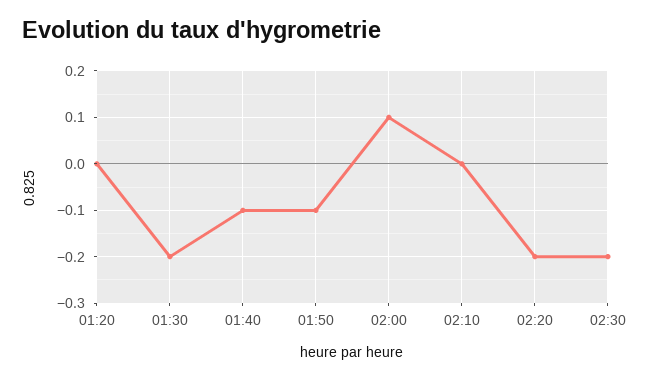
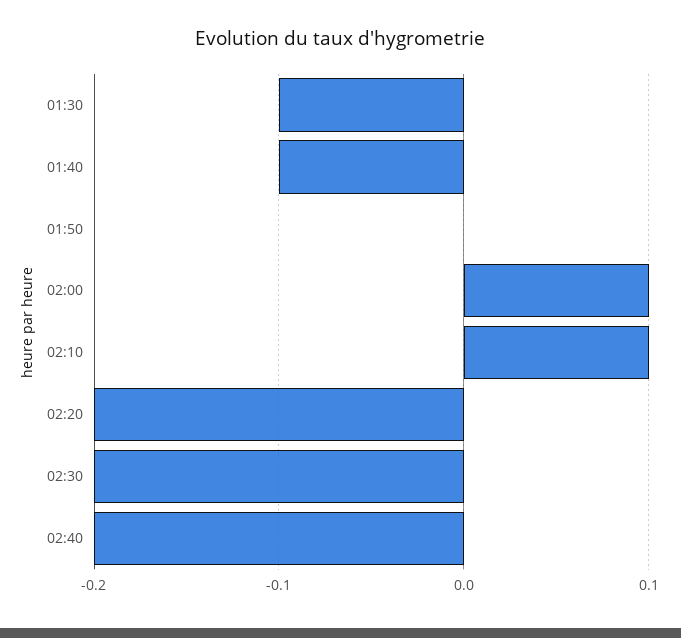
01:20: 0 -> none
01:30: -0.2 -> -0.1
01:50: -0.1 -> 0
02:10: 0 -> 0.1
02:40: none -> -0.2

